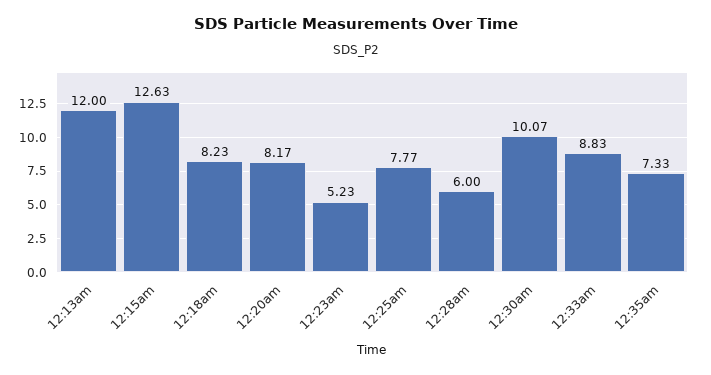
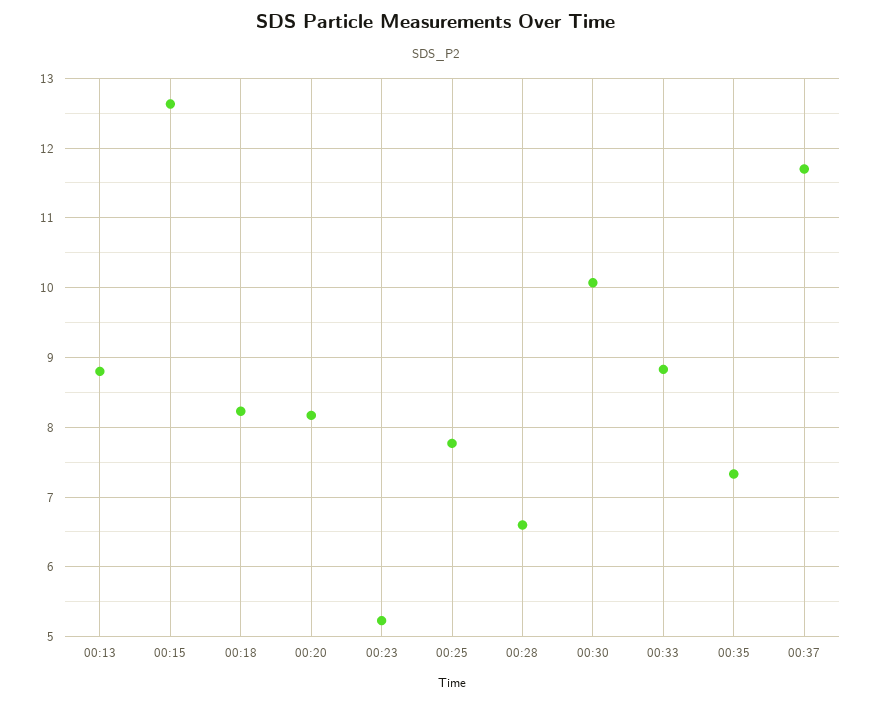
12:13am: 12 -> 8.8
12:28am: 6 -> 6.6
00:37: none -> 11.7

